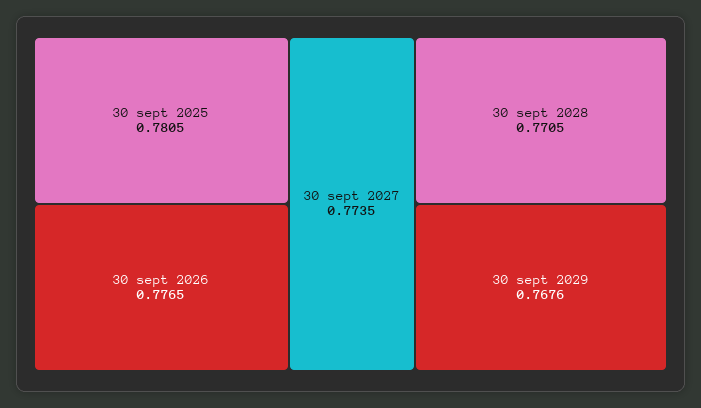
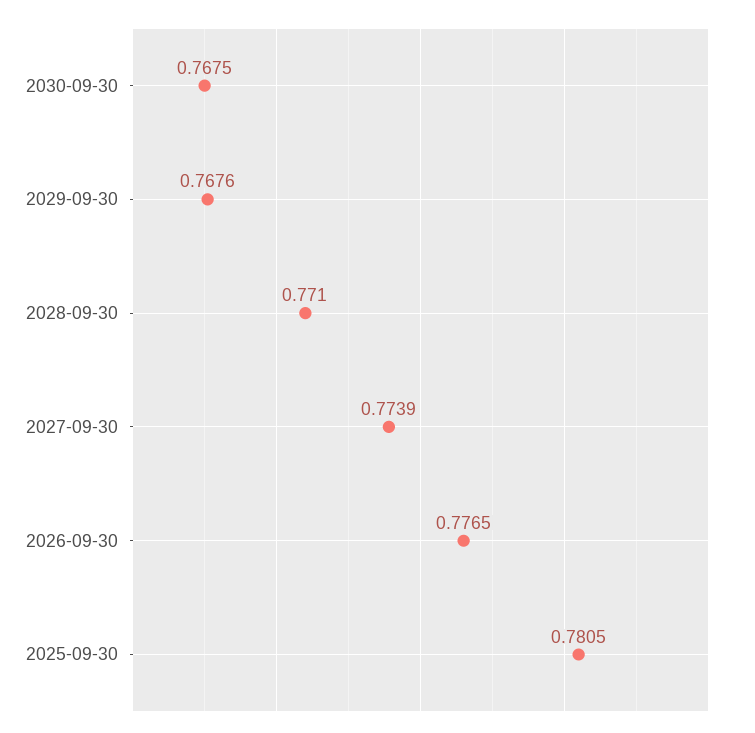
30 sept 2027: 0.7735 -> 0.7739
30 sept 2028: 0.7705 -> 0.771
2030-09-30: none -> 0.7675

